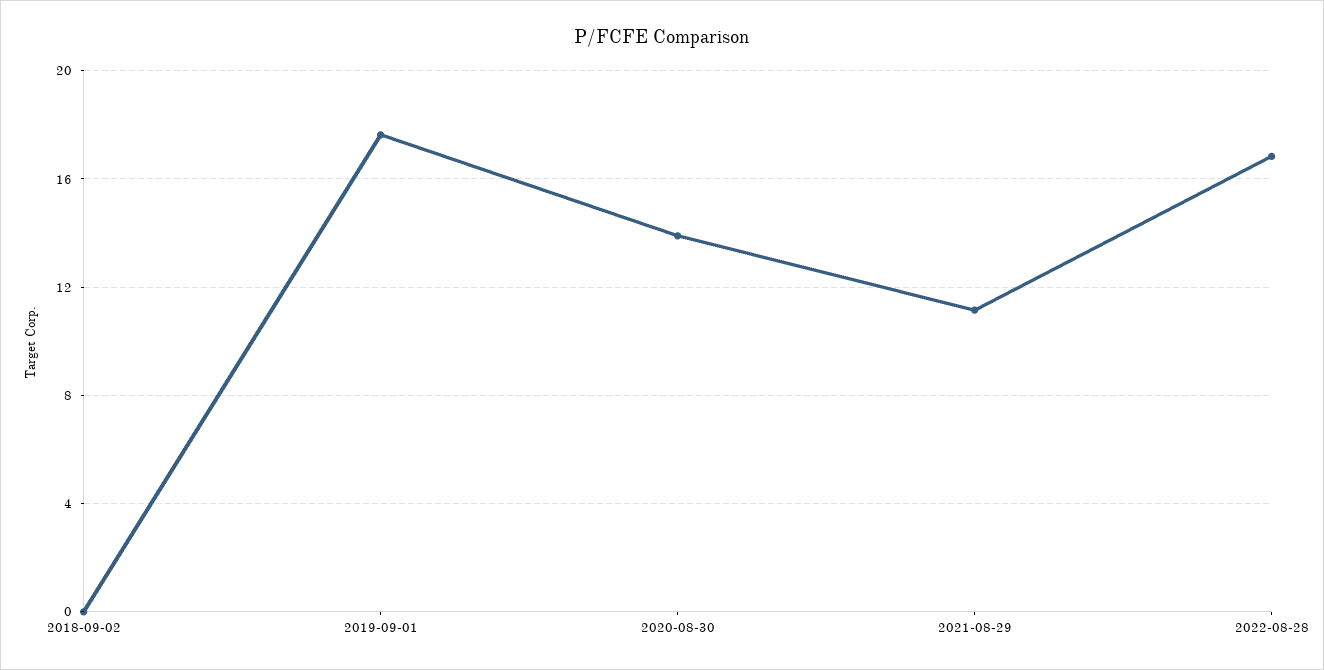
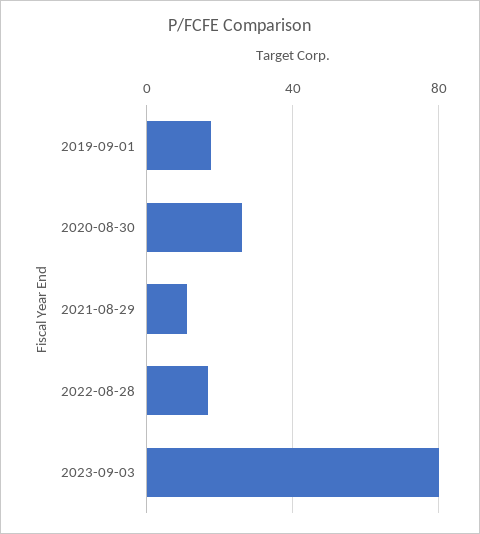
2018-09-02: 0 -> none
2020-08-30: 14 -> 25
2023-09-03: none -> 80

